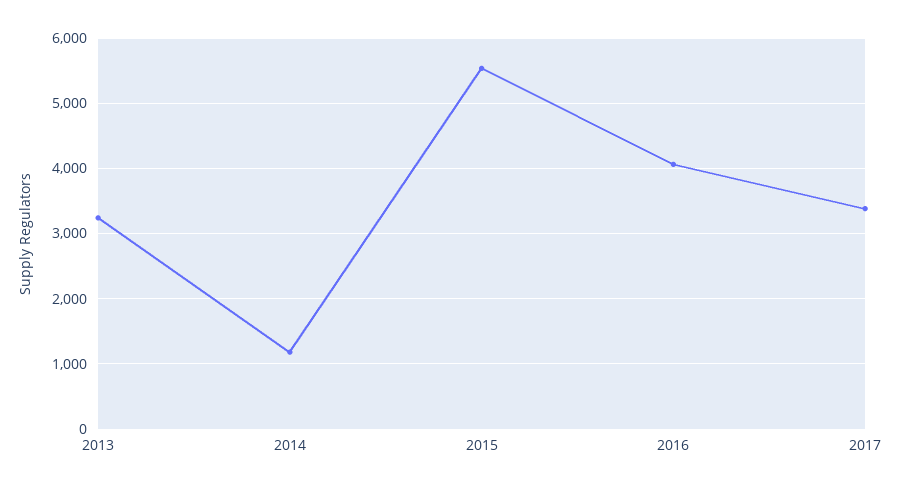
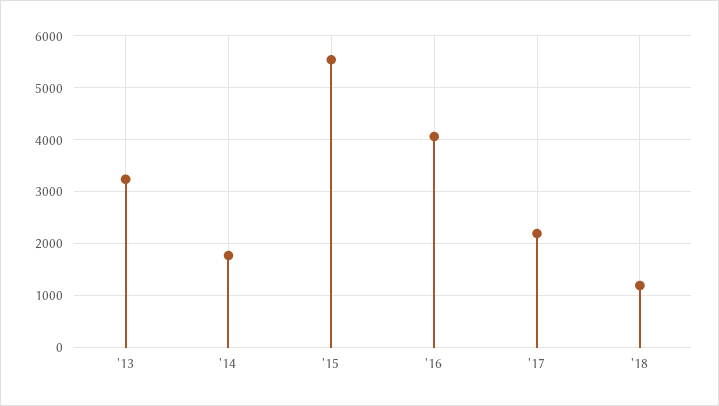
2014: 1200 -> 1800
2017: 3400 -> 2200
'18: none -> 1200

